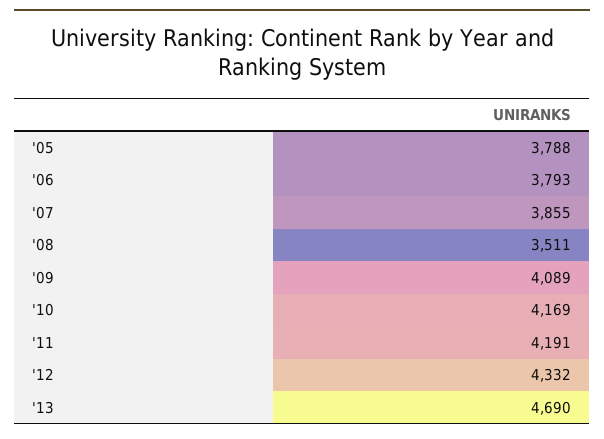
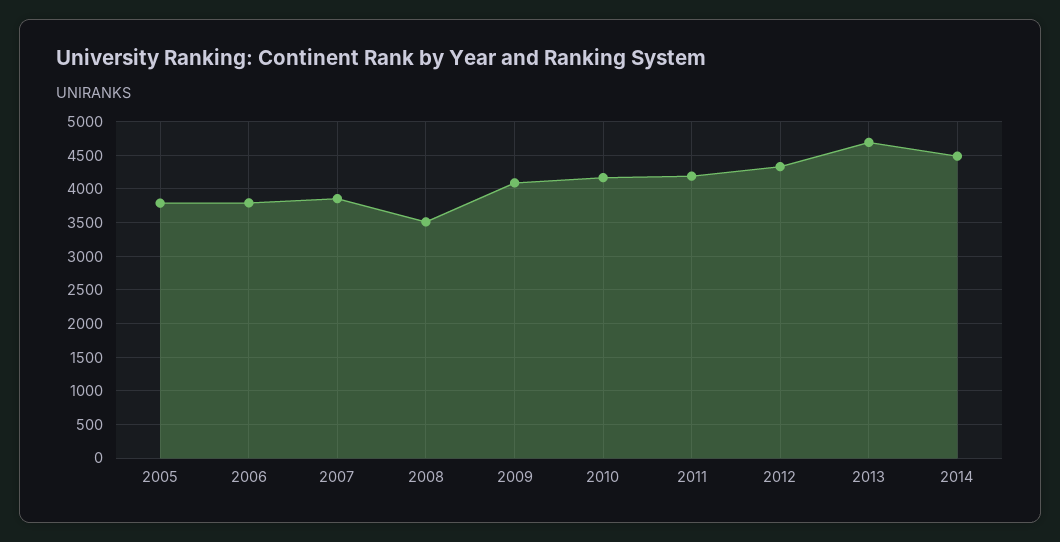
2014: none -> 4500

